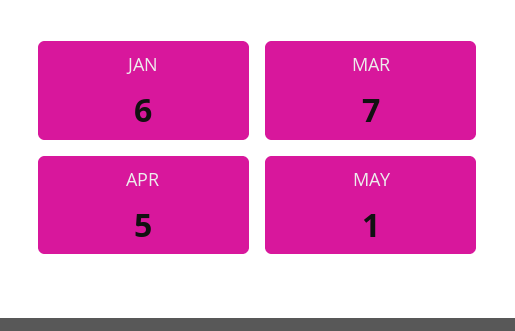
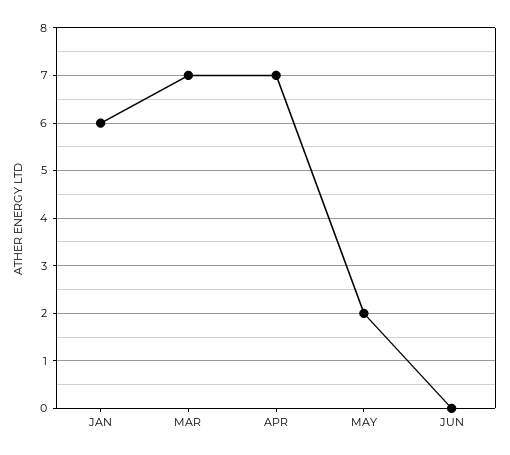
APR: 5 -> 7
MAY: 1 -> 2
JUN: none -> 0

